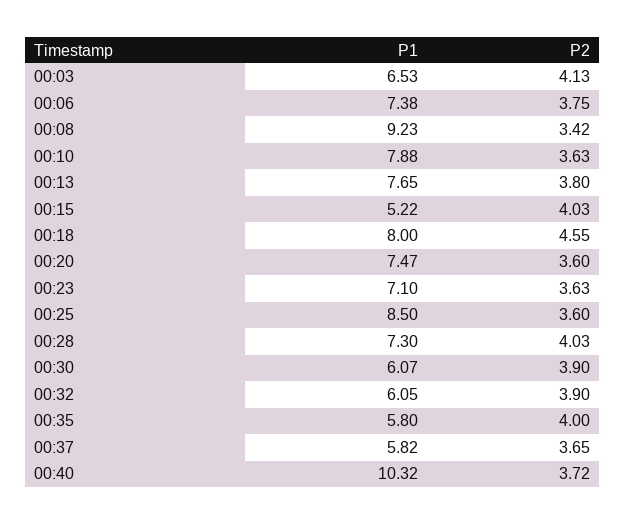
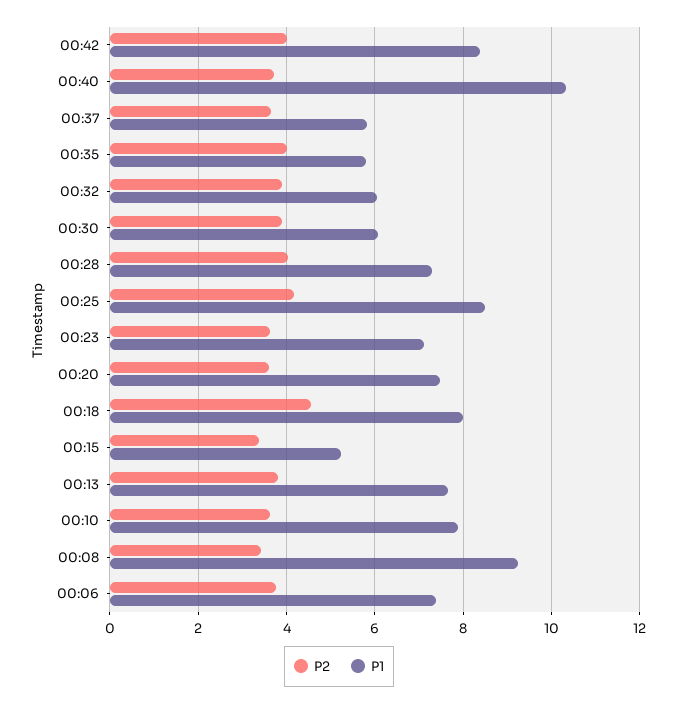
P1, 00:03: 6.53 -> none
P2, 00:03: 4.13 -> none
P2, 00:15: 4.03 -> 3.4
P2, 00:25: 3.6 -> 4.2
P2, 00:42: none -> 4
P1, 00:42: none -> 8.4

